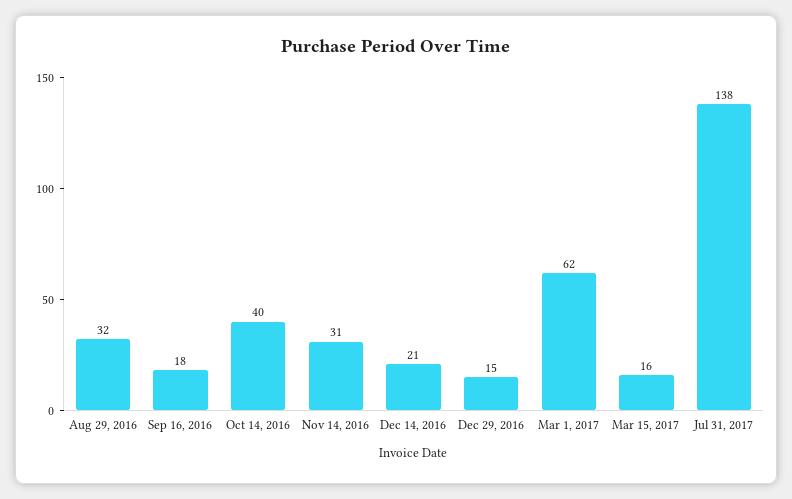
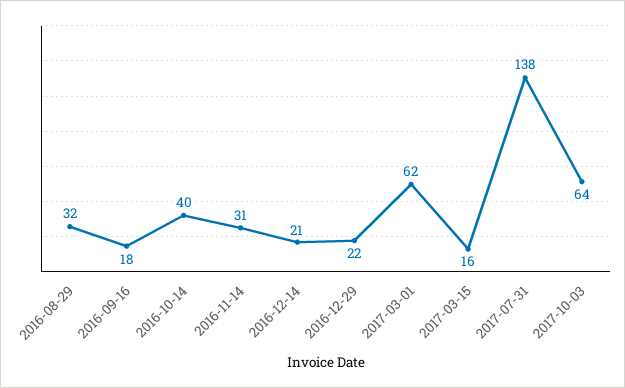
Dec 29, 2016: 15 -> 22
2017-10-03: none -> 64

